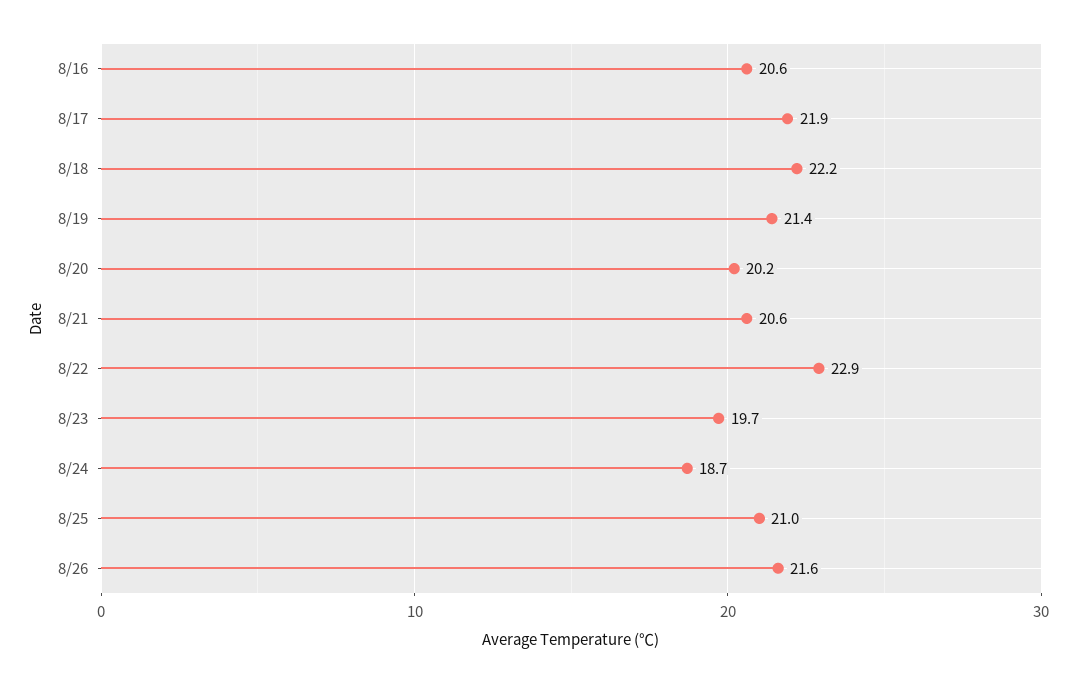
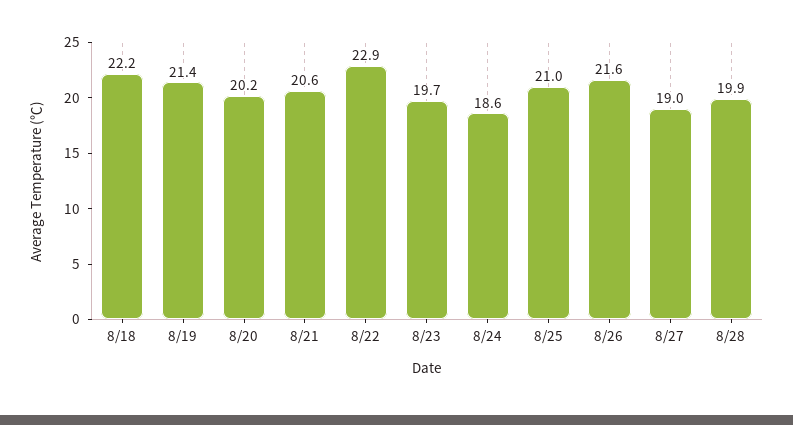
8/16: 20.6 -> none
8/17: 21.9 -> none
8/24: 18.7 -> 18.6
8/27: none -> 19
8/28: none -> 19.9

